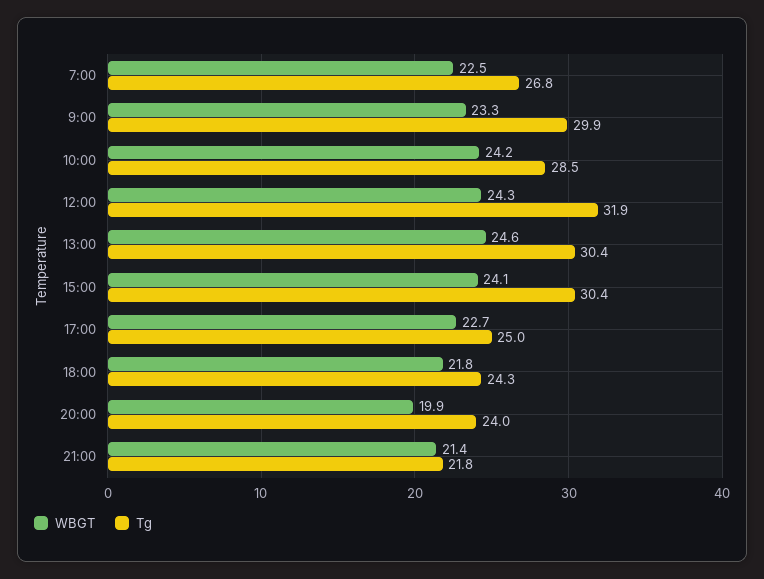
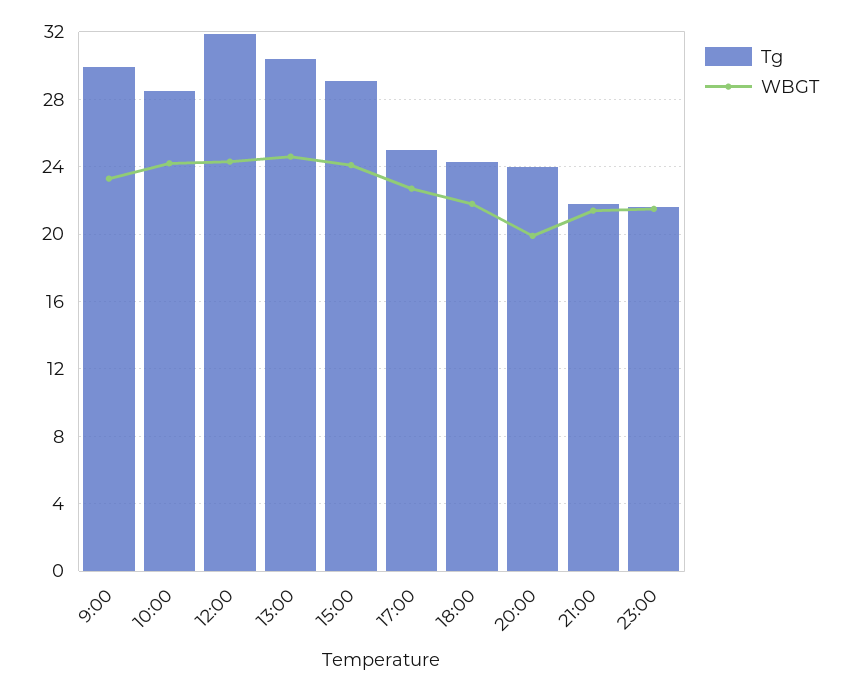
WBGT, 7:00: 22.5 -> none
Tg, 7:00: 26.8 -> none
Tg, 15:00: 30.4 -> 29
Tg, 23:00: none -> 21.5
WBGT, 23:00: none -> 21.5

